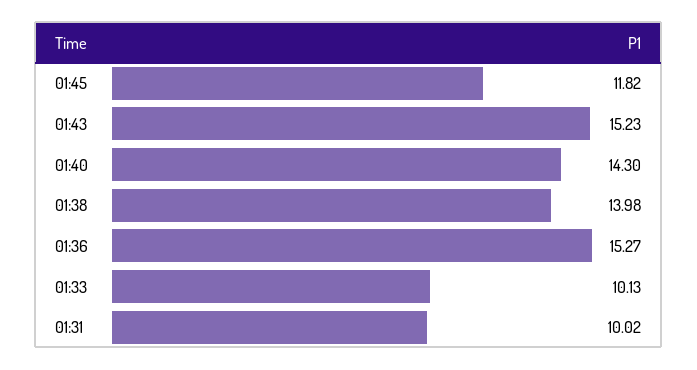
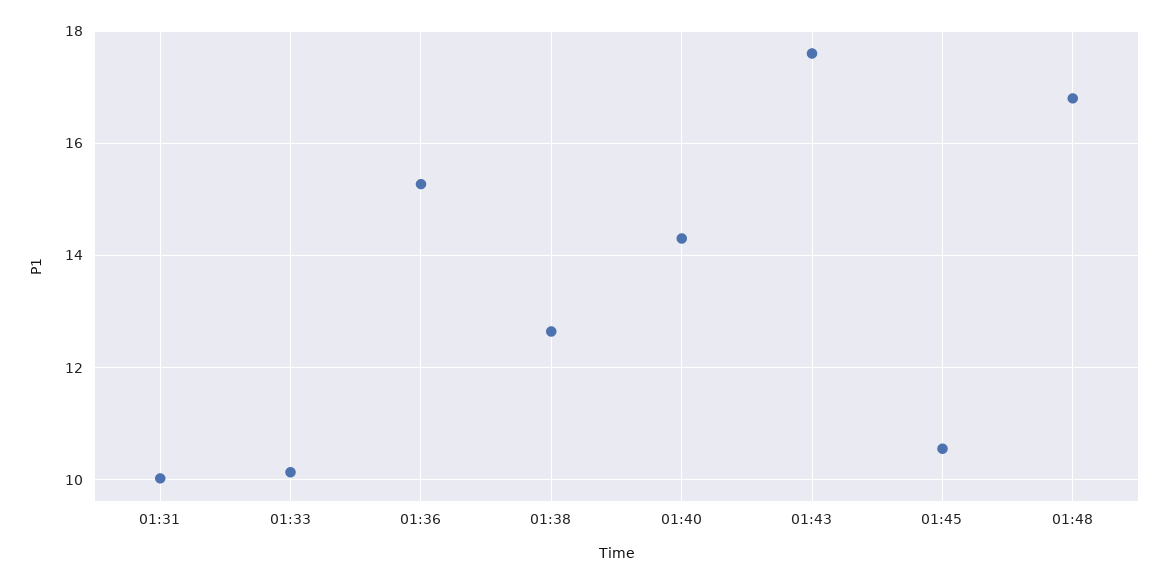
01:45: 11.82 -> 10.6
01:43: 15.23 -> 17.6
01:38: 13.98 -> 12.6
01:48: none -> 16.8

